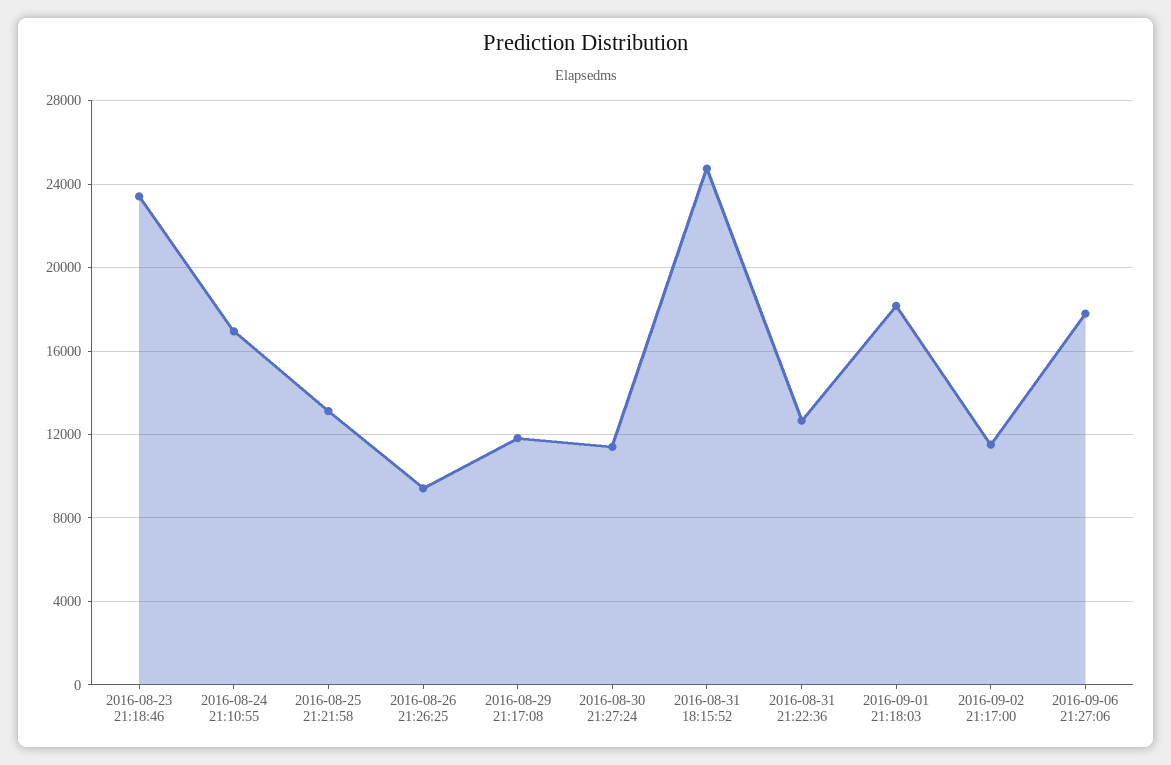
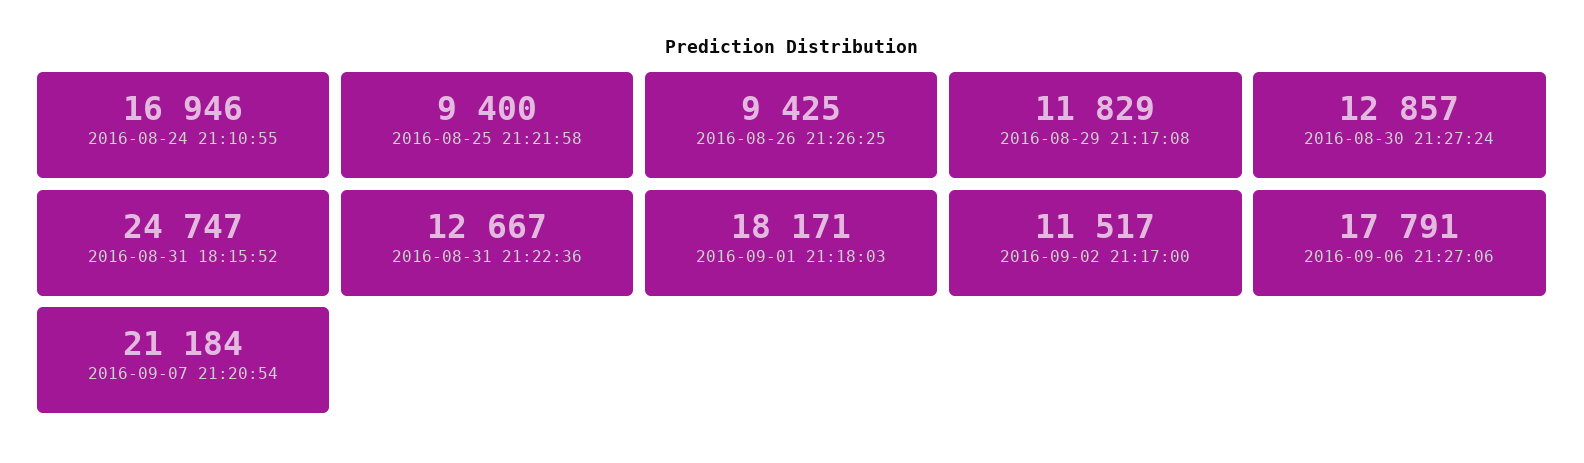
2016-08-23 21:18:46: 23500 -> none
2016-08-25 21:21:58: 13000 -> 9400
2016-08-30 21:27:24: 11500 -> 12857
2016-09-07 21:20:54: none -> 21184

